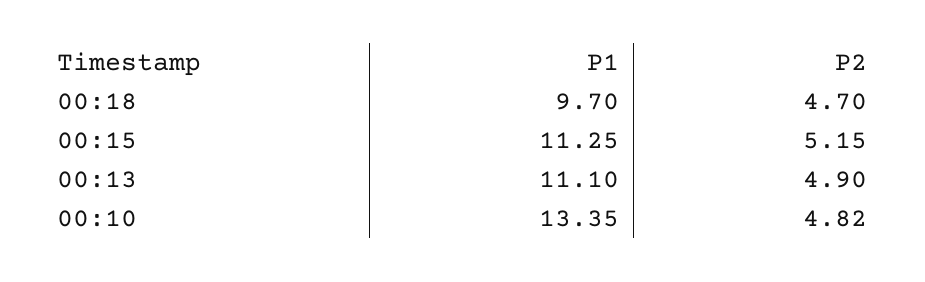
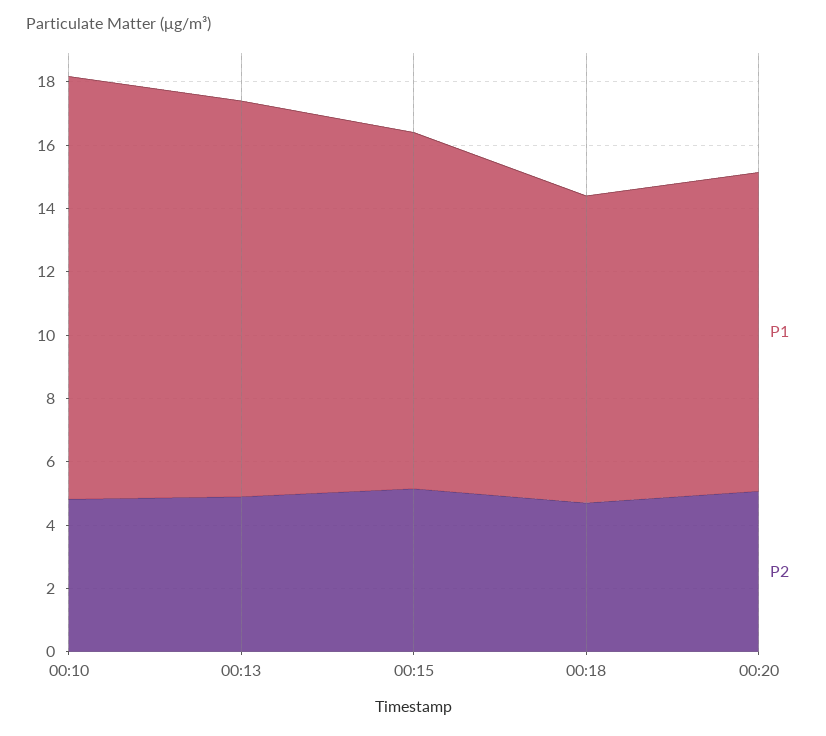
P1, 00:13: 11.1 -> 12.5
P1, 00:20: none -> 10
P2, 00:20: none -> 5

